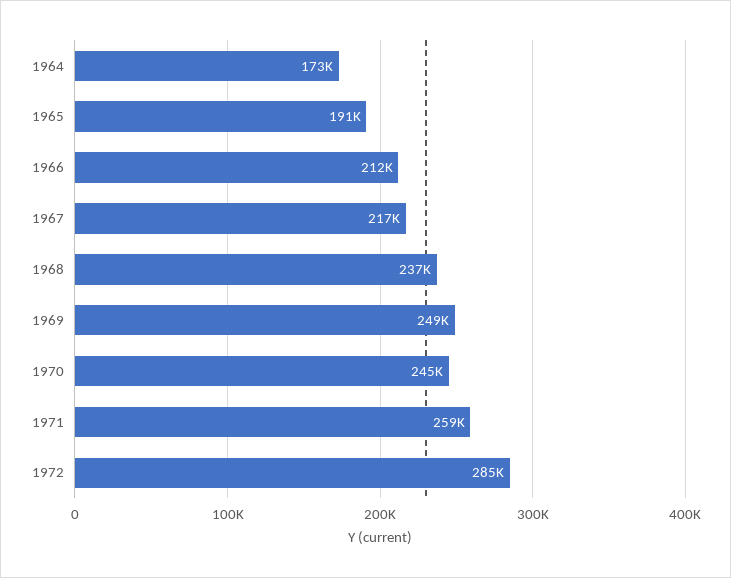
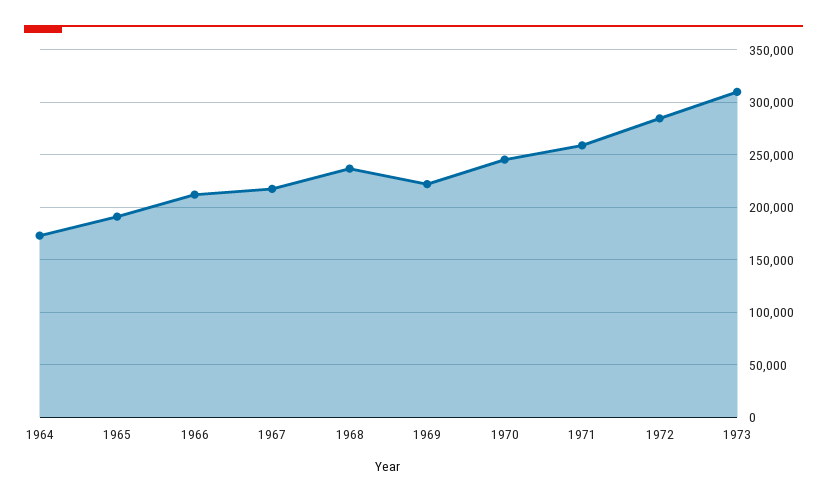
1969: 249000 -> 220000
1973: none -> 310000

